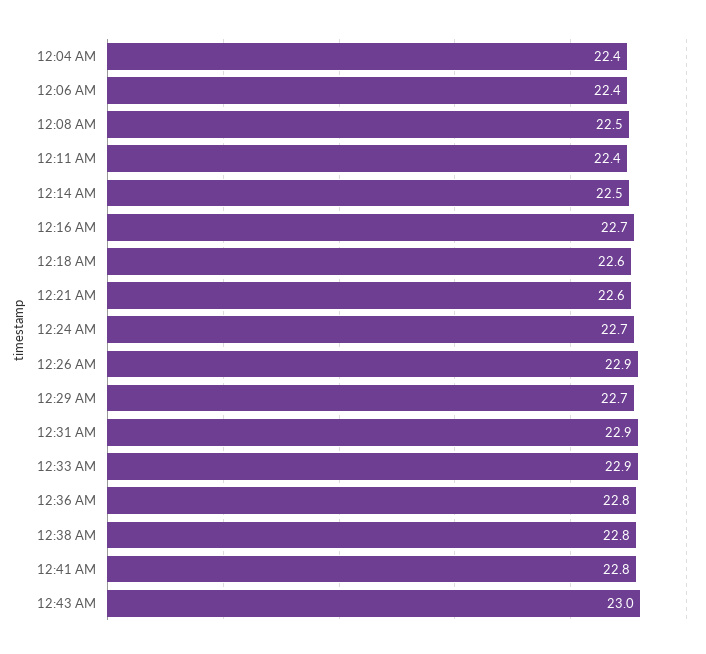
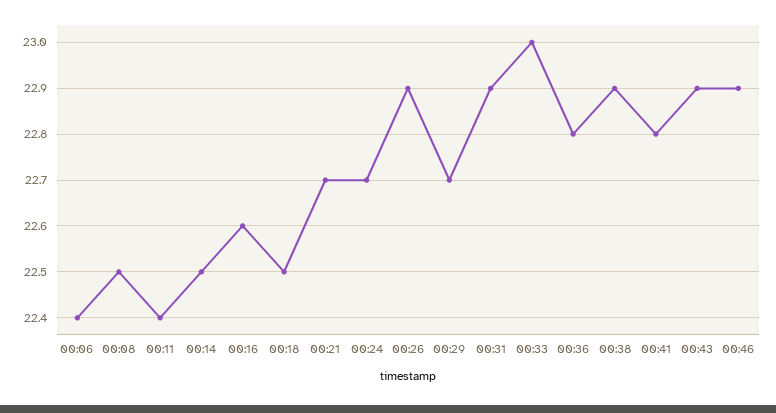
12:04 AM: 22.4 -> none
12:16 AM: 22.7 -> 22.6
12:18 AM: 22.6 -> 22.5
12:21 AM: 22.6 -> 22.7
12:33 AM: 22.9 -> 23
12:38 AM: 22.8 -> 22.9
12:43 AM: 23 -> 22.9
00:46: none -> 22.9

